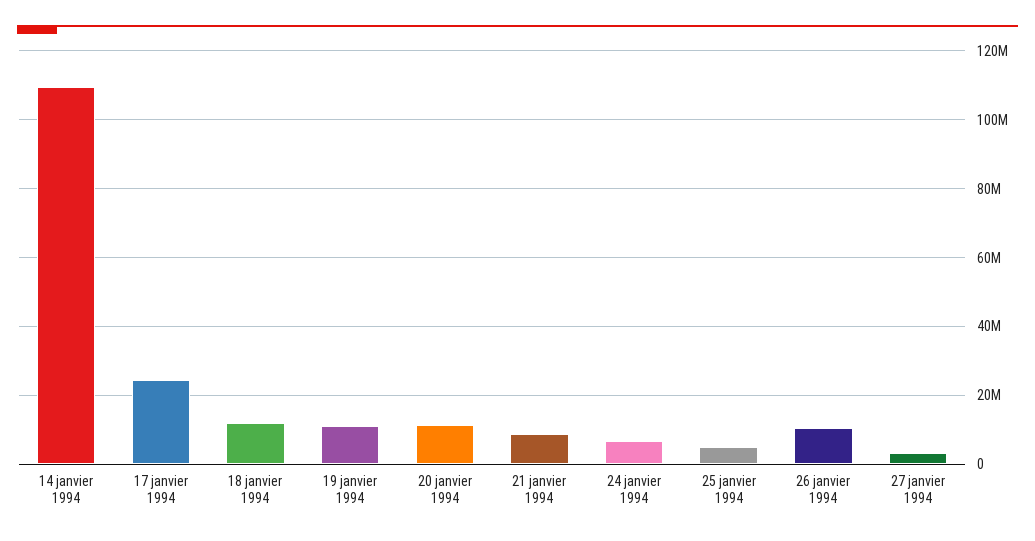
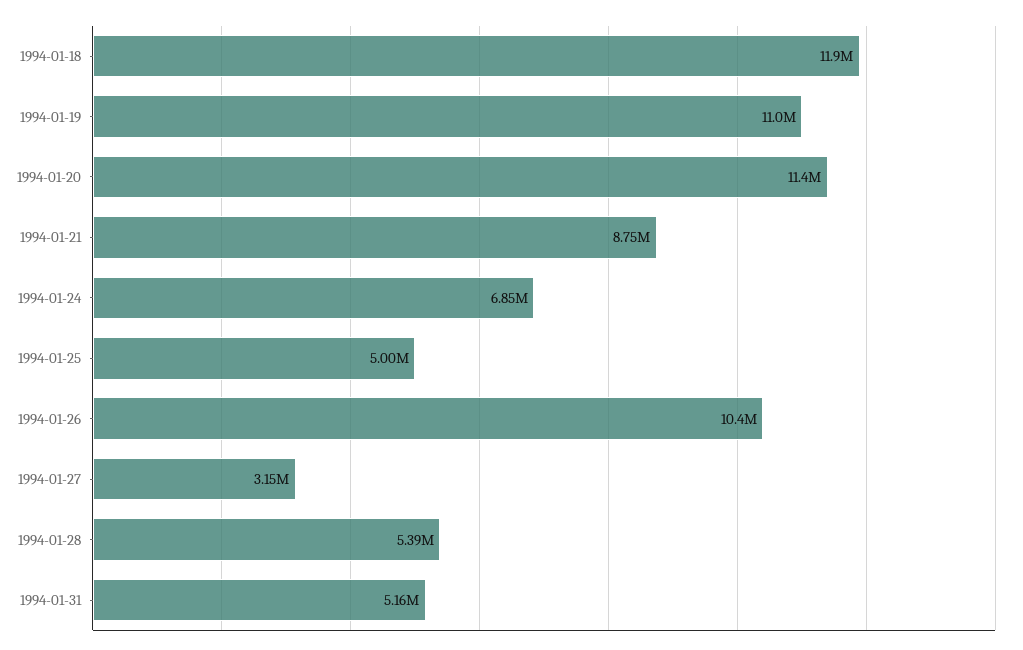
14 janvier 1994: 110000000 -> none
17 janvier 1994: 24000000 -> none
1994-01-28: none -> 5390000
1994-01-31: none -> 5160000

